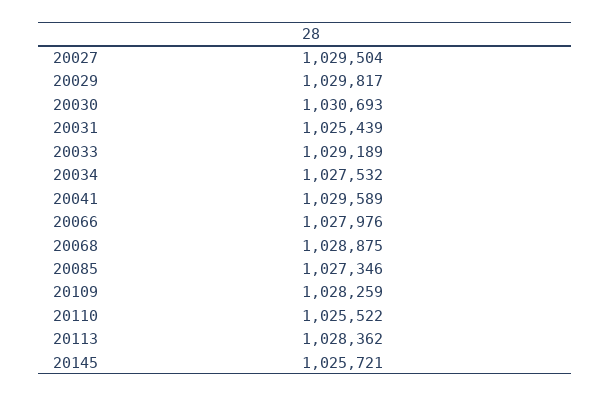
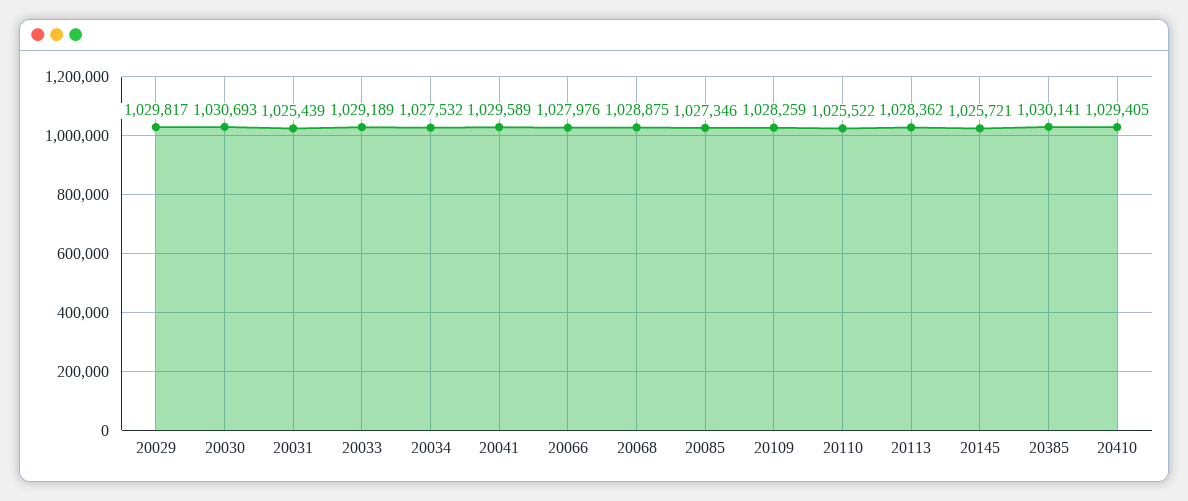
20027: 1029504 -> none
20385: none -> 1030141
20410: none -> 1029405

